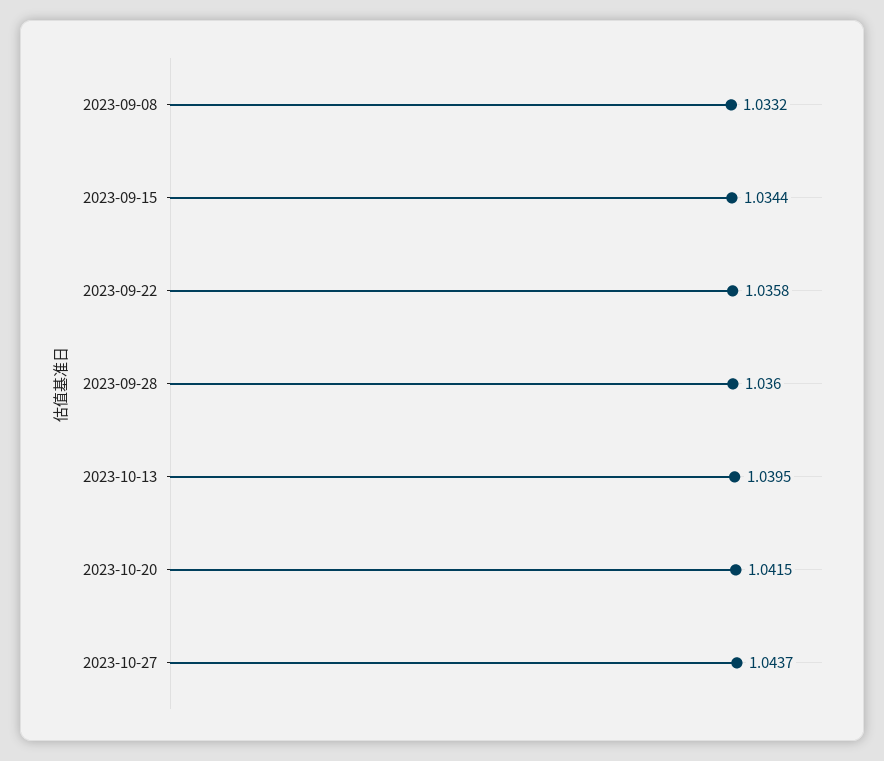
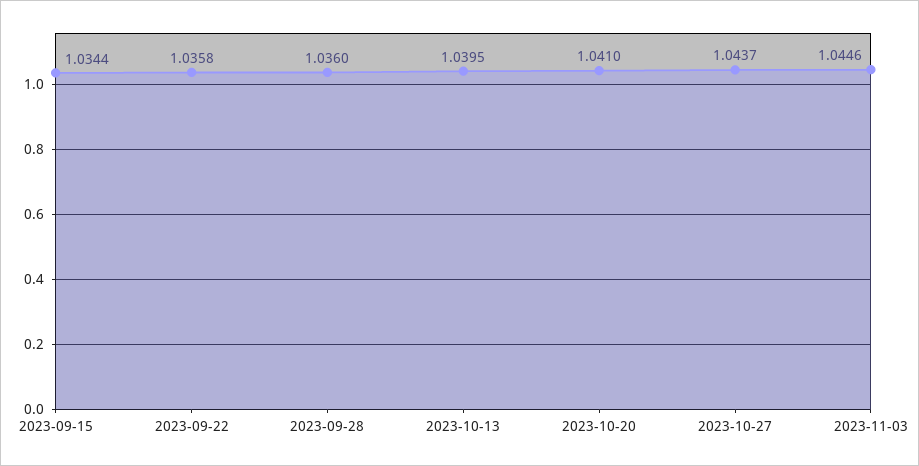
2023-09-08: 1.0332 -> none
2023-10-20: 1.0415 -> 1.041
2023-11-03: none -> 1.0446

